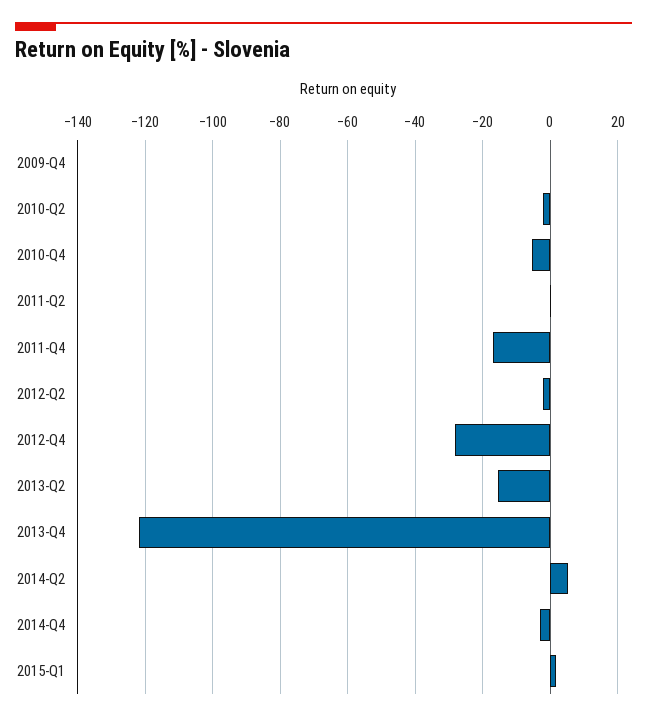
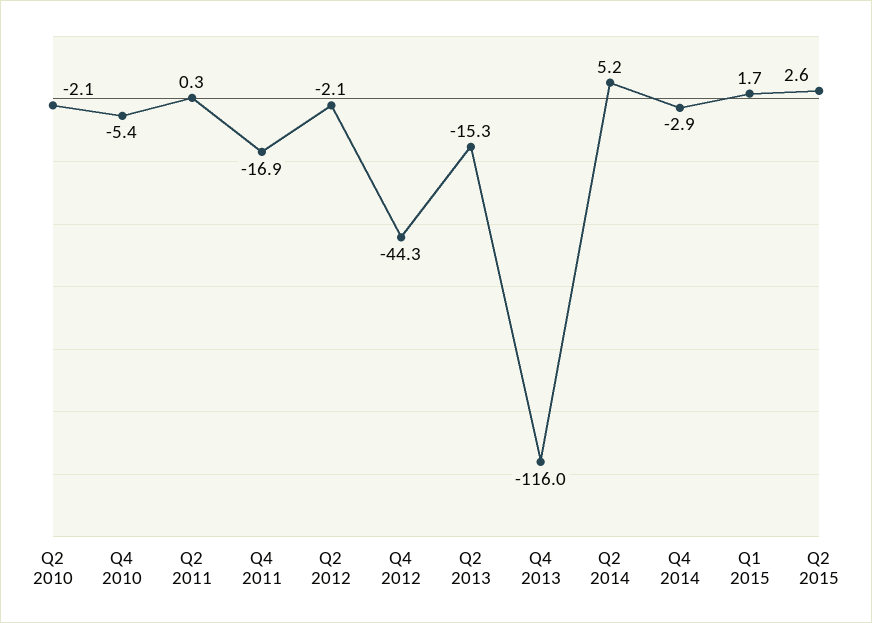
2009-Q4: 0 -> none
2012-Q4: -28 -> -44.3
2013-Q4: -122 -> -116
Q2 2015: none -> 2.6

